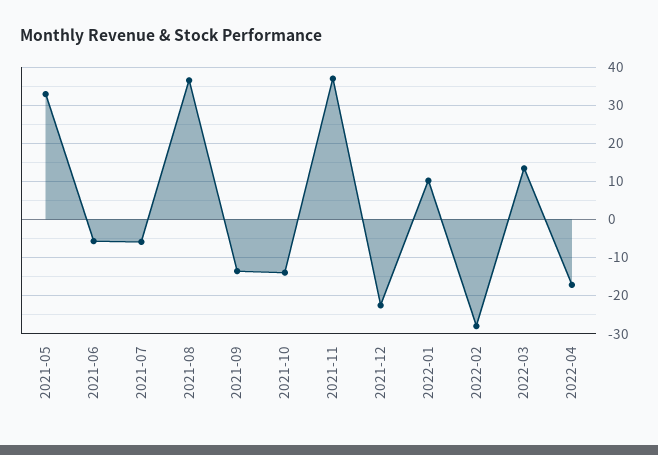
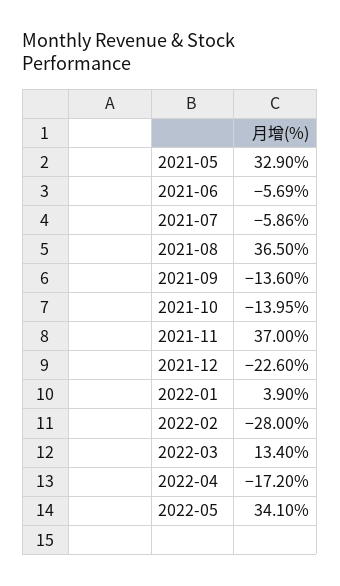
2022-01: 10 -> 3.9
2022-05: none -> 34.1

